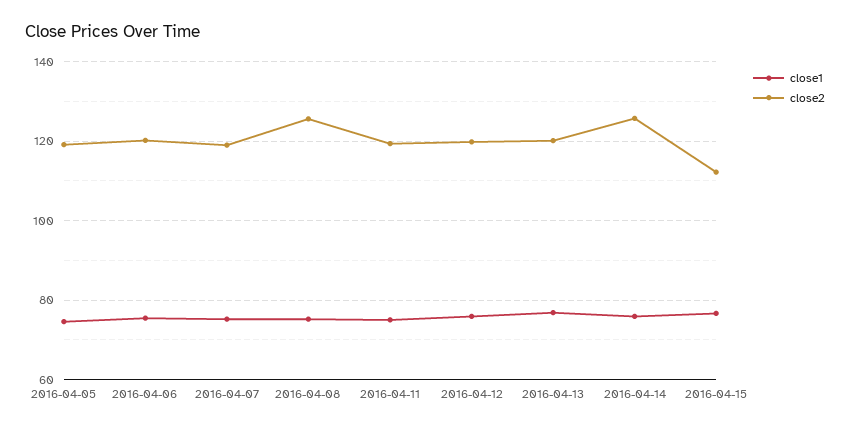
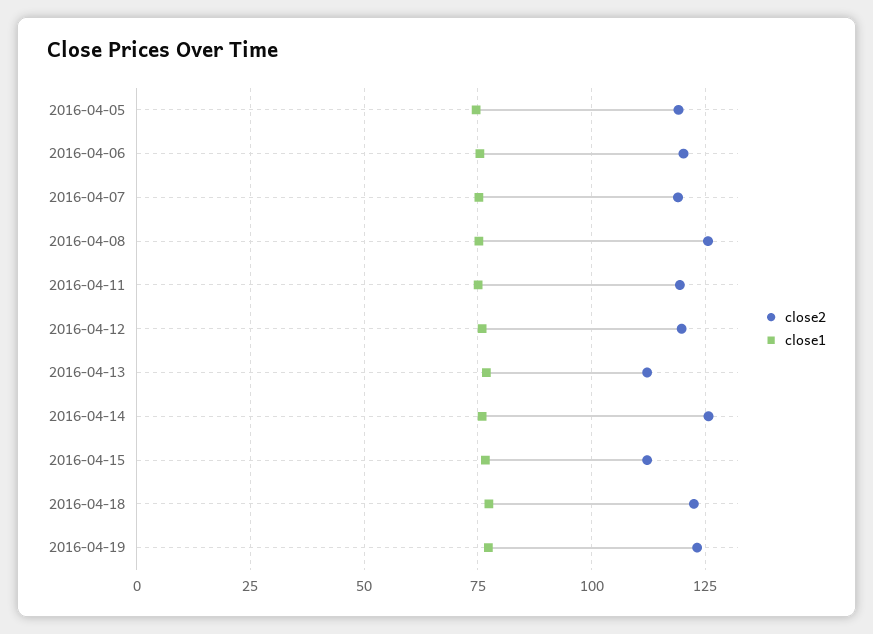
close2, 2016-04-13: 120 -> 112.5
close2, 2016-04-18: none -> 122.5
close1, 2016-04-18: none -> 77.5
close2, 2016-04-19: none -> 122.5
close1, 2016-04-19: none -> 77.5

